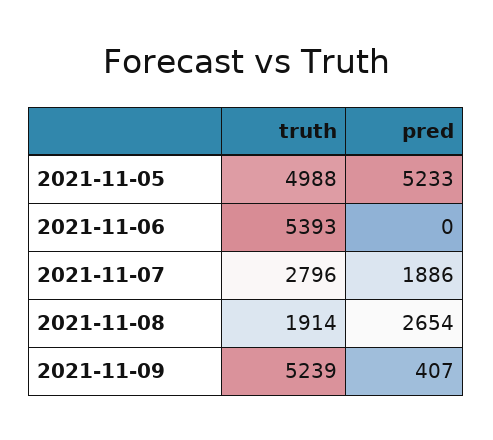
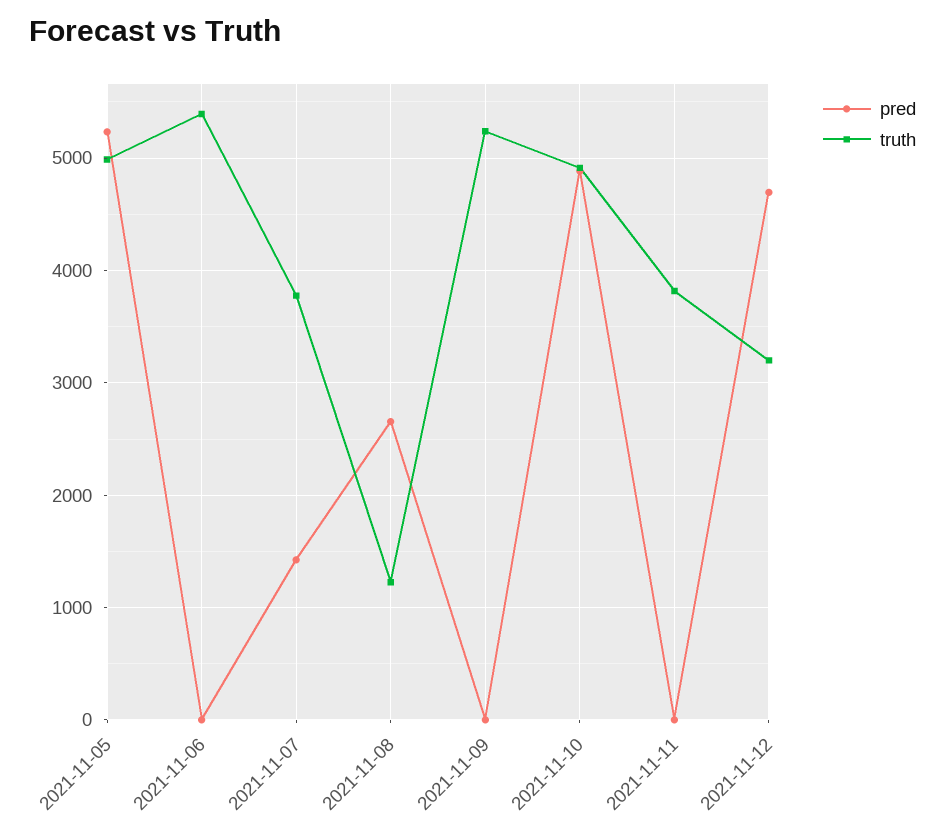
truth, 2021-11-07: 2796 -> 3800
pred, 2021-11-07: 1886 -> 1400
truth, 2021-11-08: 1914 -> 1200
pred, 2021-11-09: 407 -> 0
pred, 2021-11-10: none -> 4900
truth, 2021-11-10: none -> 4900
pred, 2021-11-11: none -> 0
truth, 2021-11-11: none -> 3800
pred, 2021-11-12: none -> 4700
truth, 2021-11-12: none -> 3200

